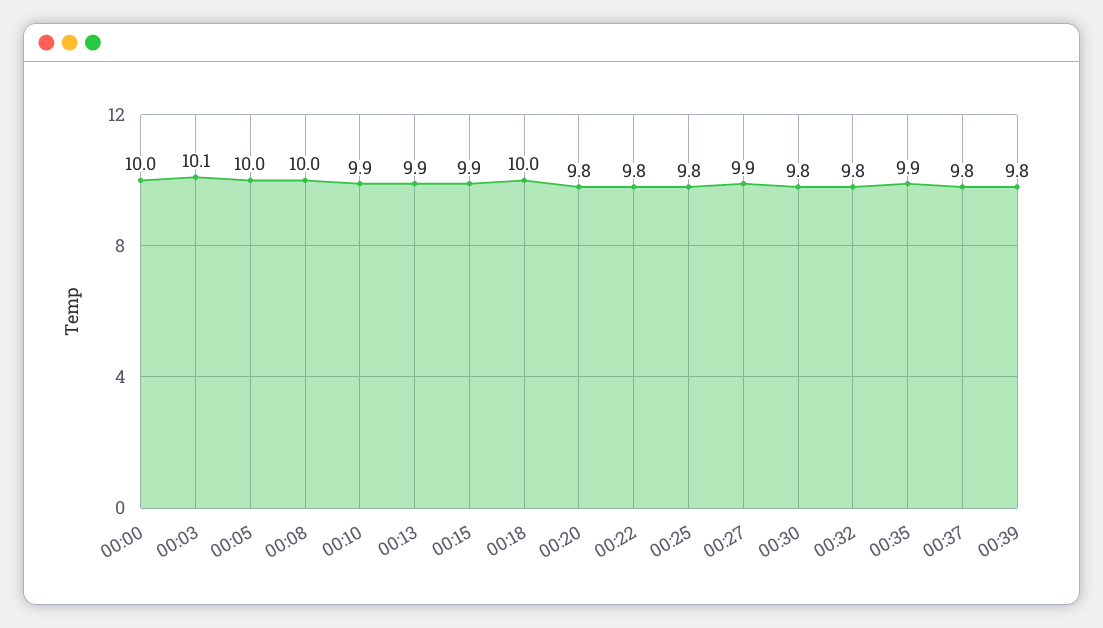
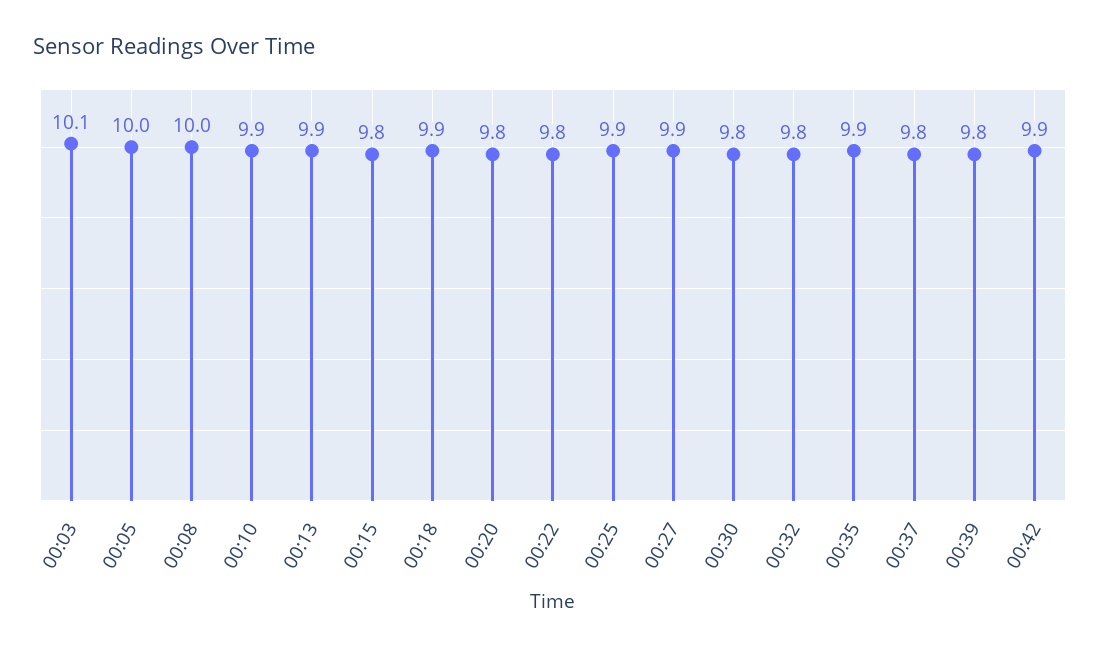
00:00: 10 -> none
00:15: 9.9 -> 9.8
00:18: 10 -> 9.9
00:25: 9.8 -> 9.9
00:42: none -> 9.9

